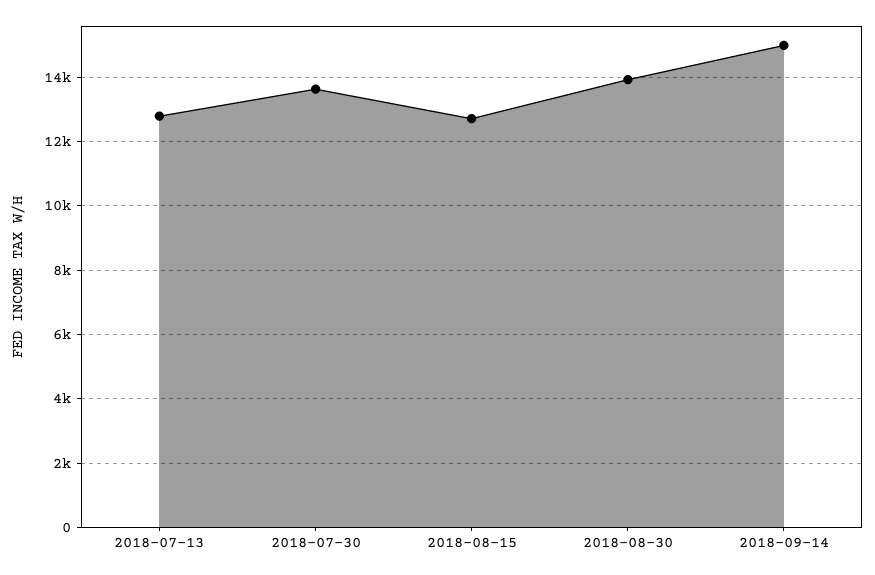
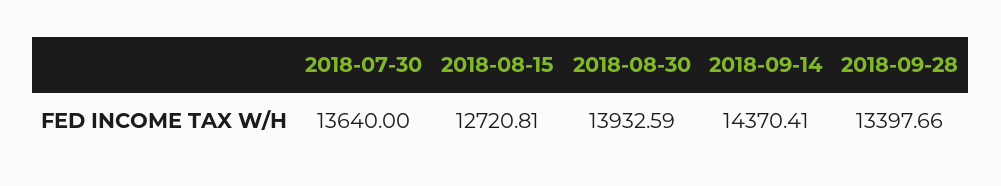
2018-07-13: 12800 -> none
2018-09-14: 15000 -> 14370.41
2018-09-28: none -> 13397.66

